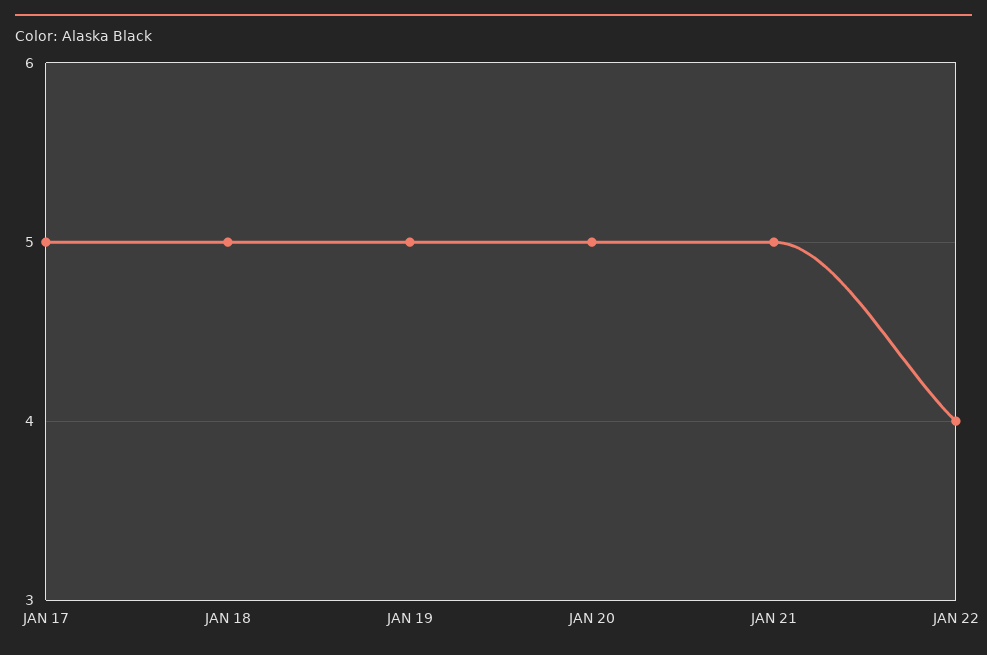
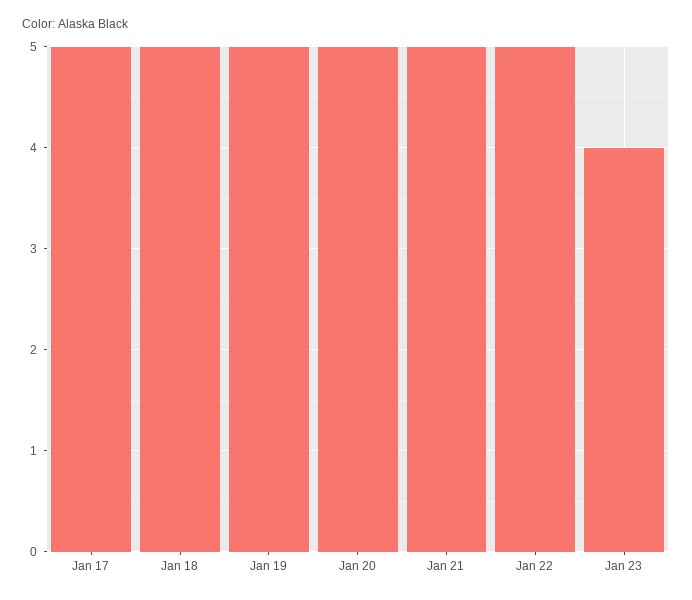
JAN 22: 4 -> 5
Jan 23: none -> 4

